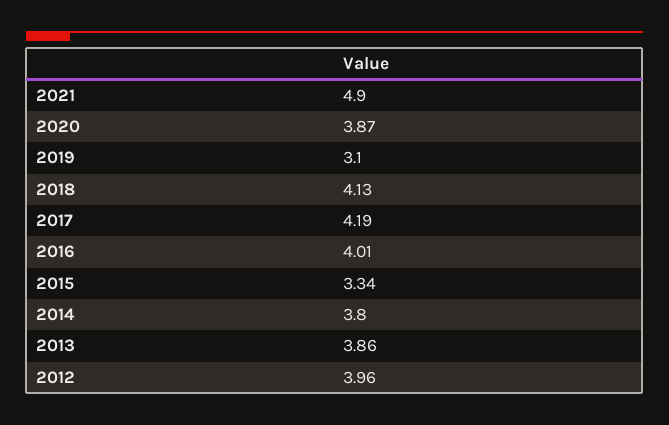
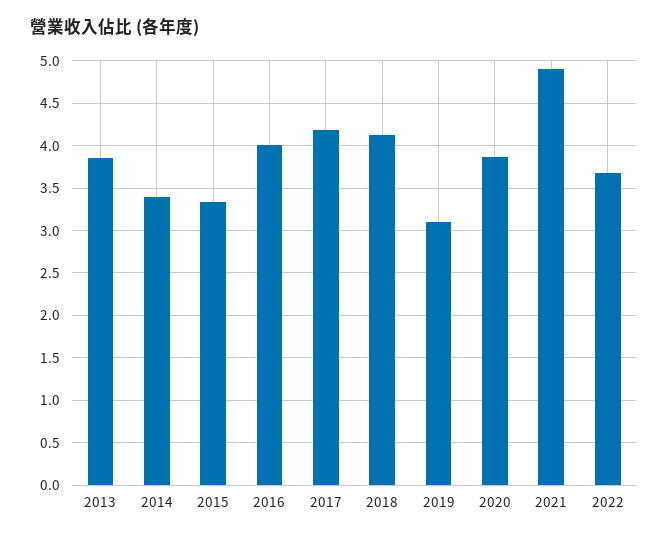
2014: 3.8 -> 3.4
2012: 3.96 -> none
2022: none -> 3.7

